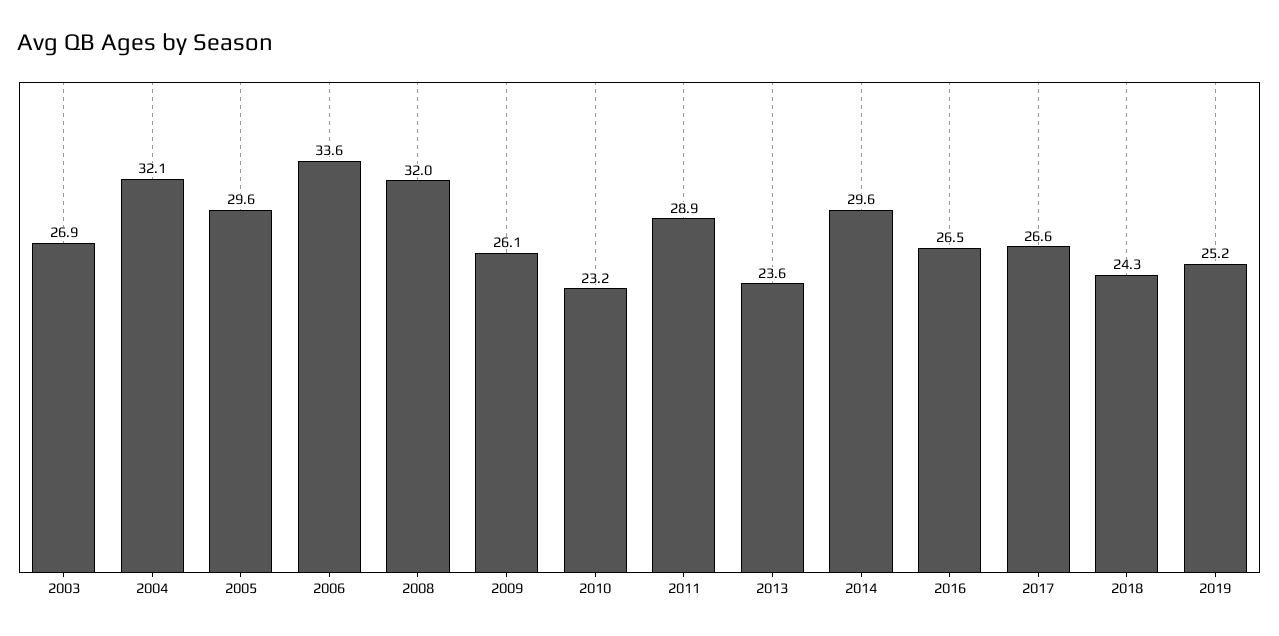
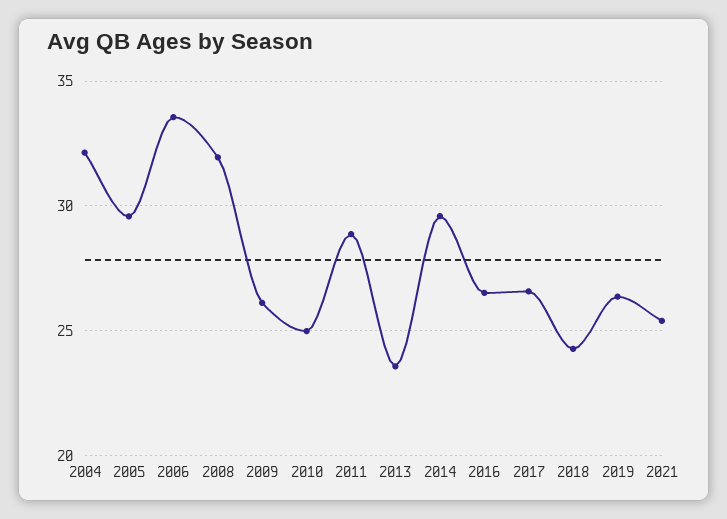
2003: 26.9 -> none
2010: 23.2 -> 25
2019: 25.2 -> 26.5
2021: none -> 25.5

